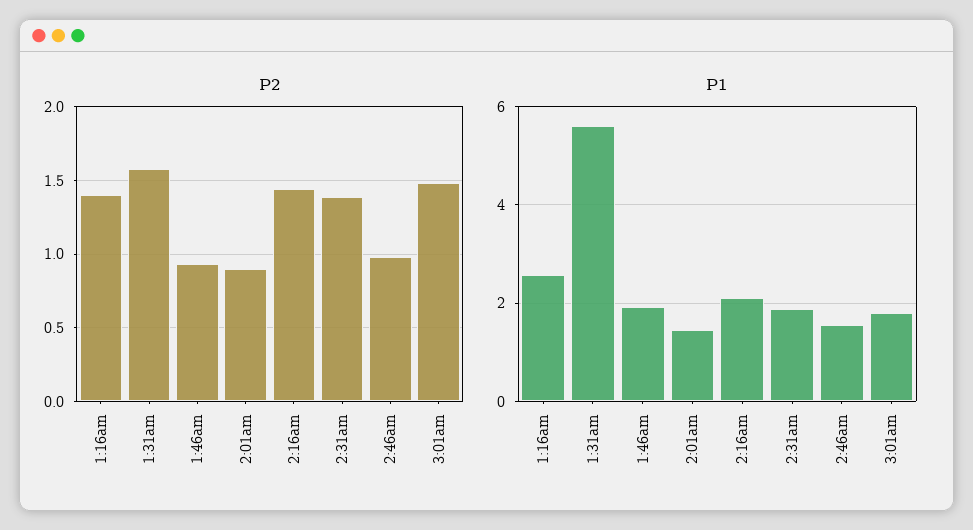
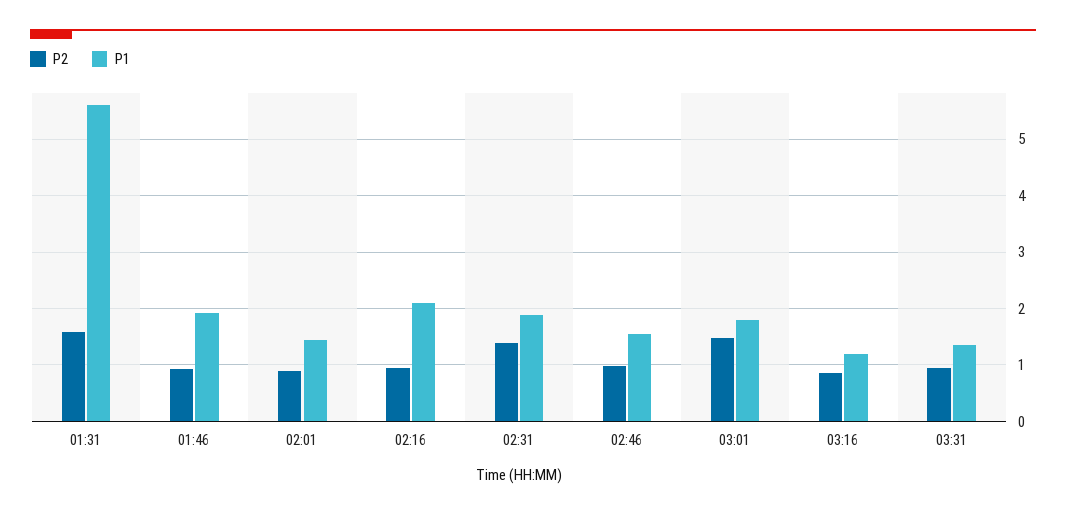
P2, 1:16am: 1.4 -> none
P2, 2:16am: 1.45 -> 1
P1, 1:16am: 2.6 -> none
P2, 03:16: none -> 0.8
P1, 03:16: none -> 1.2
P2, 03:31: none -> 1
P1, 03:31: none -> 1.4

